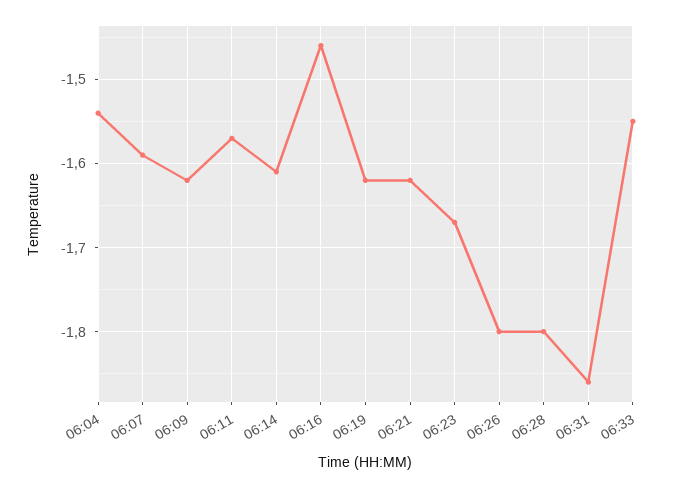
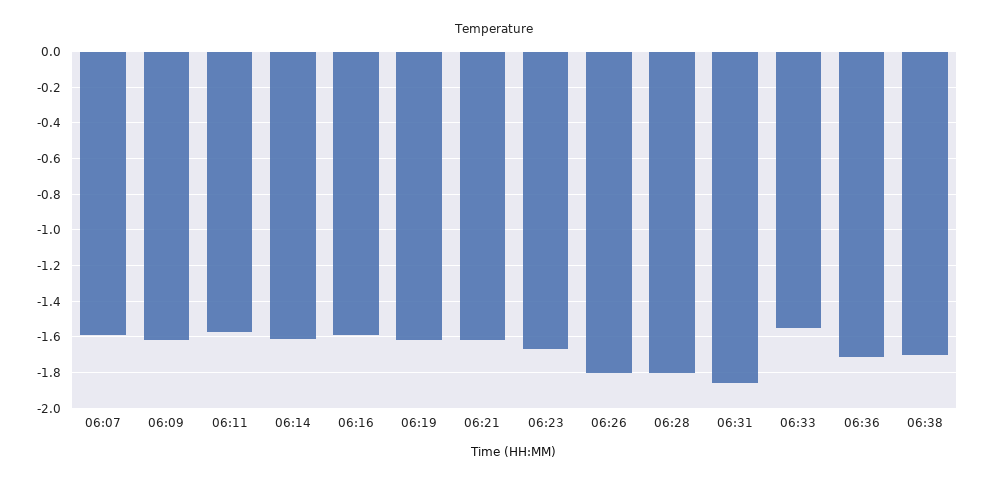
06:04: -1.54 -> none
06:16: -1.46 -> -1.6
06:36: none -> -1.7
06:38: none -> -1.7

